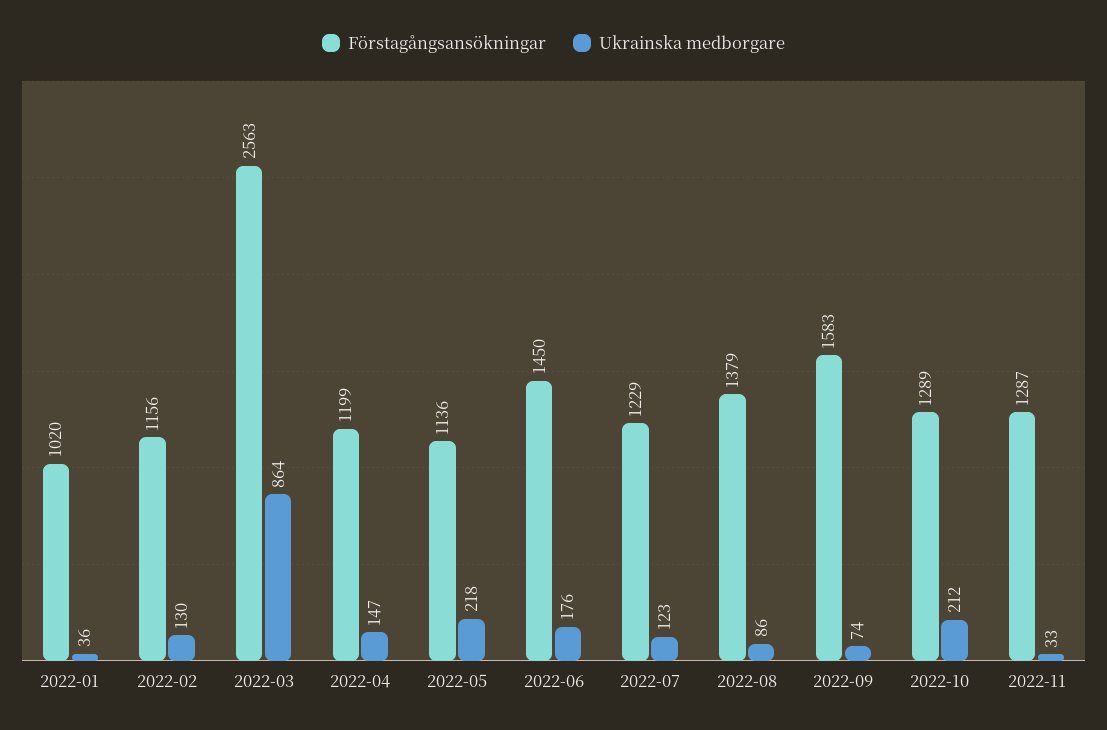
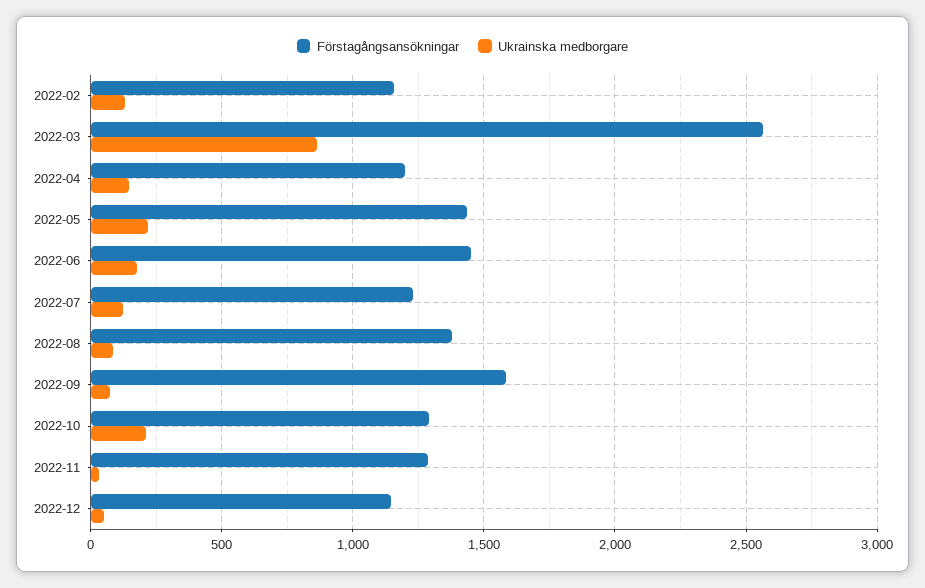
Förstagångsansökningar, 2022-01: 1020 -> none
Ukrainska medborgare, 2022-01: 36 -> none
Förstagångsansökningar, 2022-05: 1136 -> 1450
Förstagångsansökningar, 2022-12: none -> 1150
Ukrainska medborgare, 2022-12: none -> 50

